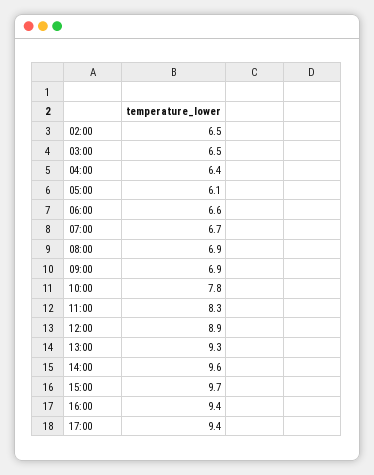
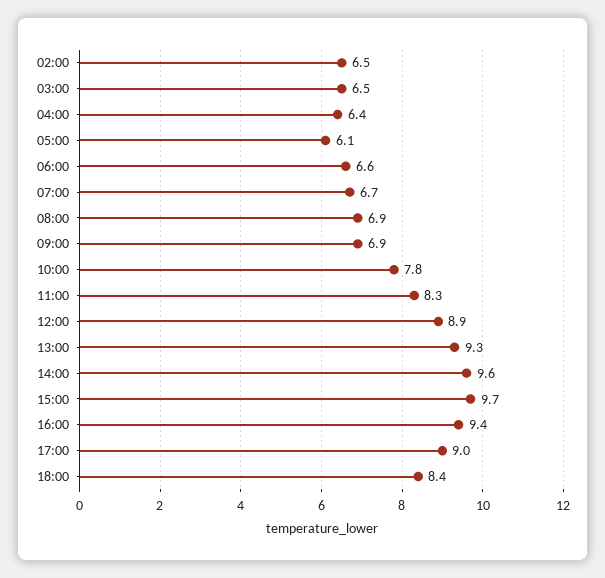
17:00: 9.4 -> 9
18:00: none -> 8.4

